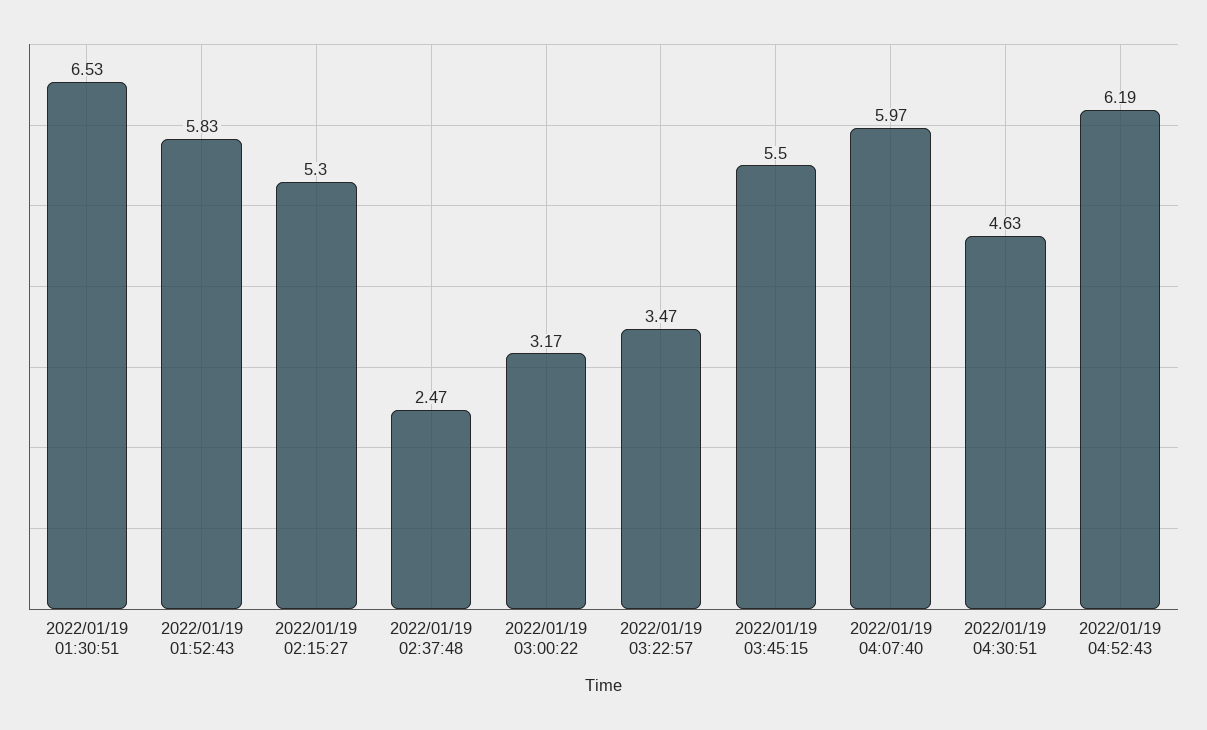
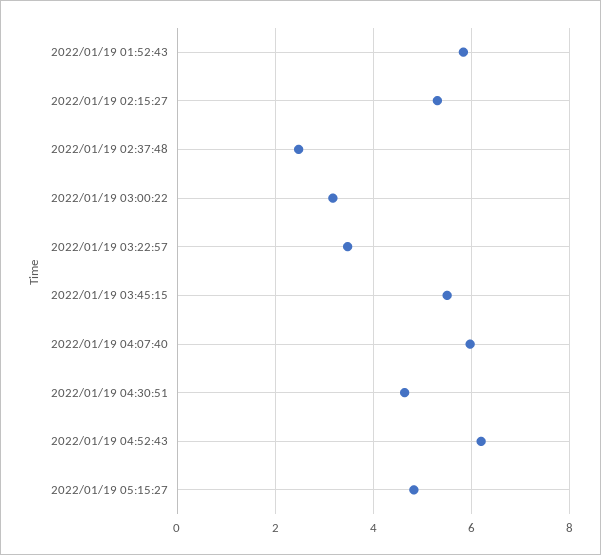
2022/01/19 01:30:51: 6.53 -> none
2022/01/19 05:15:27: none -> 4.8

